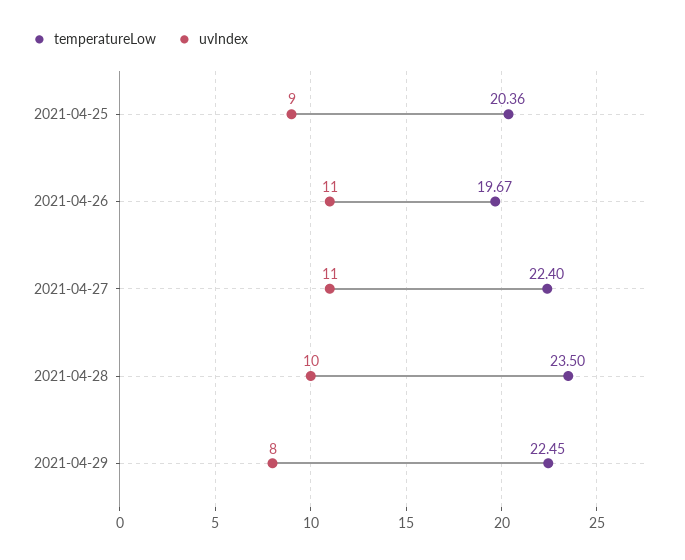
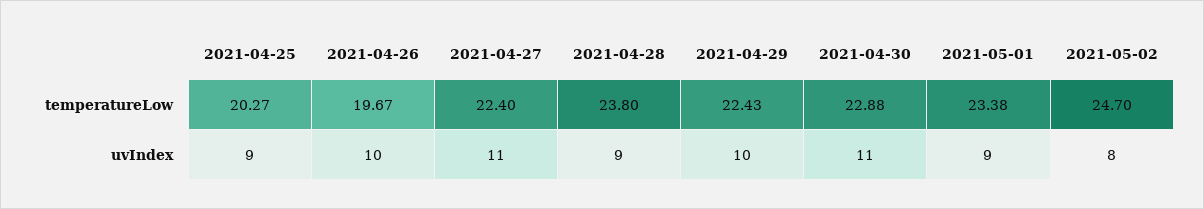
temperatureLow, 2021-04-25: 20.36 -> 20.27
uvIndex, 2021-04-26: 11 -> 10
temperatureLow, 2021-04-28: 23.5 -> 23.8
uvIndex, 2021-04-28: 10 -> 9
temperatureLow, 2021-04-29: 22.45 -> 22.43
uvIndex, 2021-04-29: 8 -> 10
temperatureLow, 2021-04-30: none -> 22.88
temperatureLow, 2021-05-01: none -> 23.38
temperatureLow, 2021-05-02: none -> 24.7
uvIndex, 2021-04-30: none -> 11
uvIndex, 2021-05-01: none -> 9
uvIndex, 2021-05-02: none -> 8

